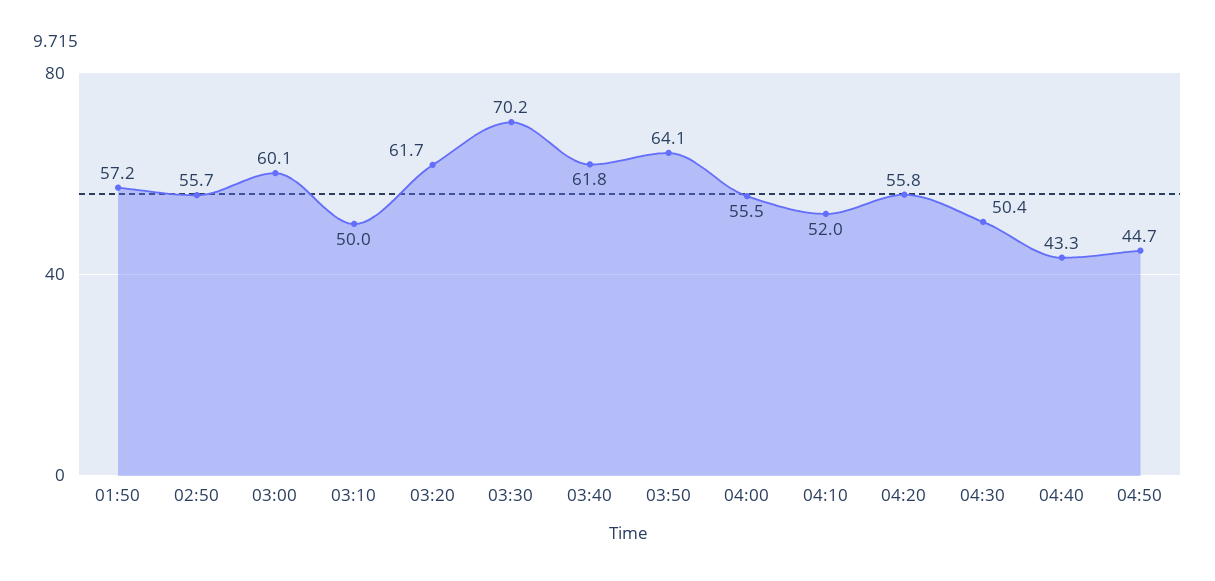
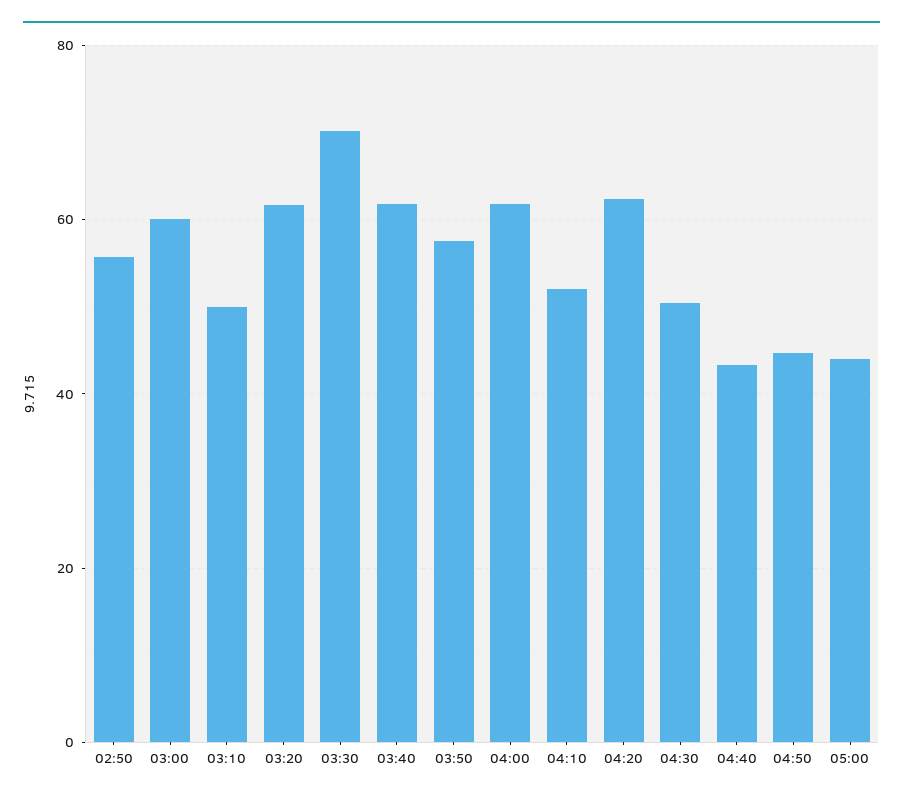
01:50: 57.2 -> none
03:50: 64.1 -> 58
04:00: 55.5 -> 62
04:20: 55.8 -> 62
05:00: none -> 44

